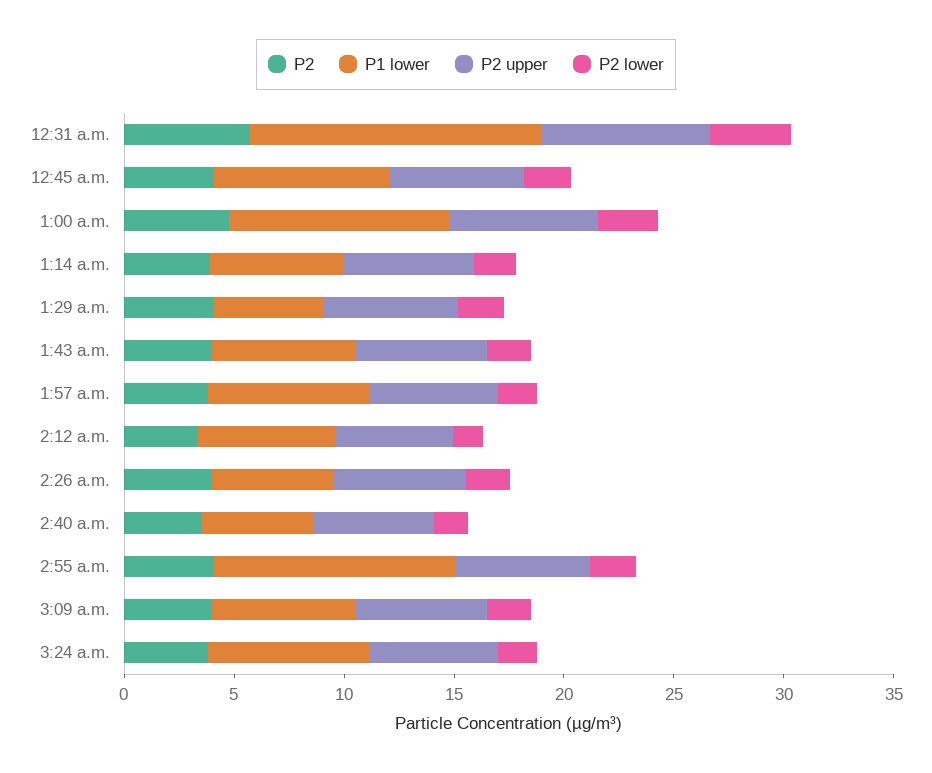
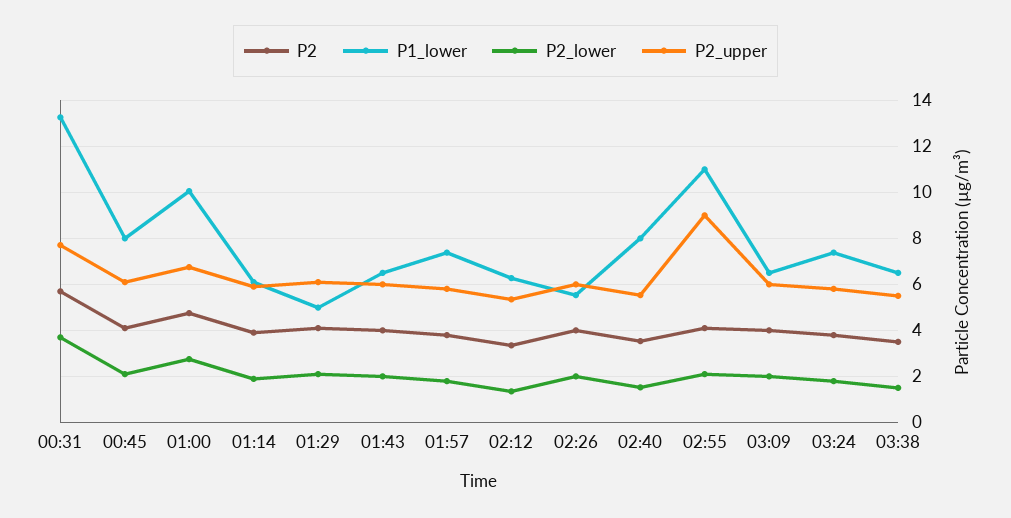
P1 lower, 2:40 a.m.: 5 -> 8
P2 upper, 2:55 a.m.: 6 -> 9
P2, 03:38: none -> 3.5
P1 lower, 03:38: none -> 6.5
P2 lower, 03:38: none -> 1.5
P2 upper, 03:38: none -> 5.5

